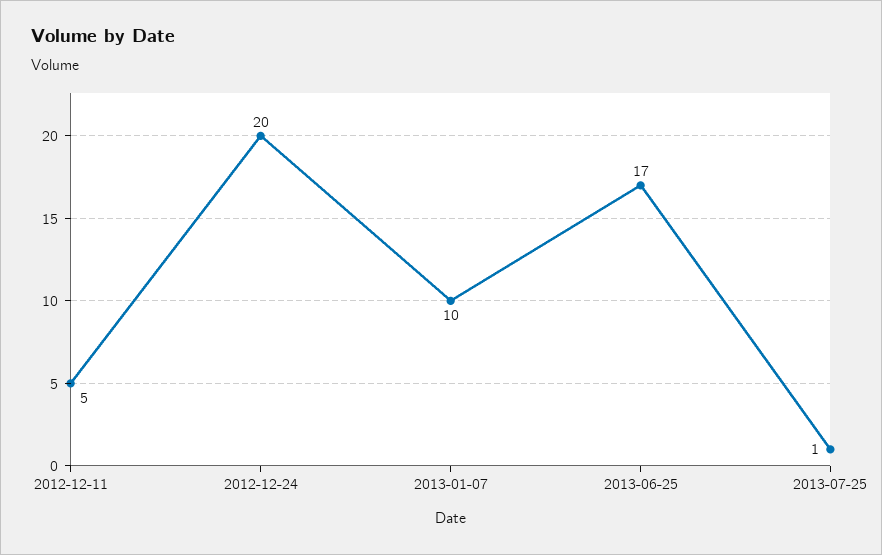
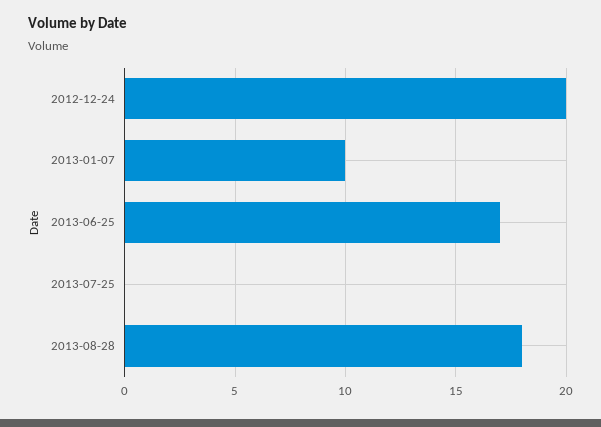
2012-12-11: 5 -> none
2013-07-25: 1 -> 0
2013-08-28: none -> 18

